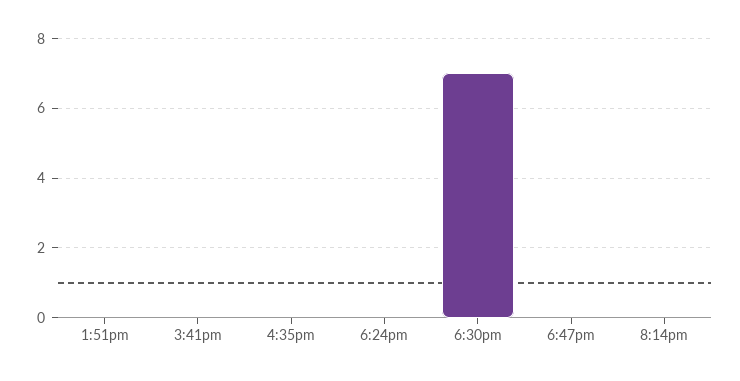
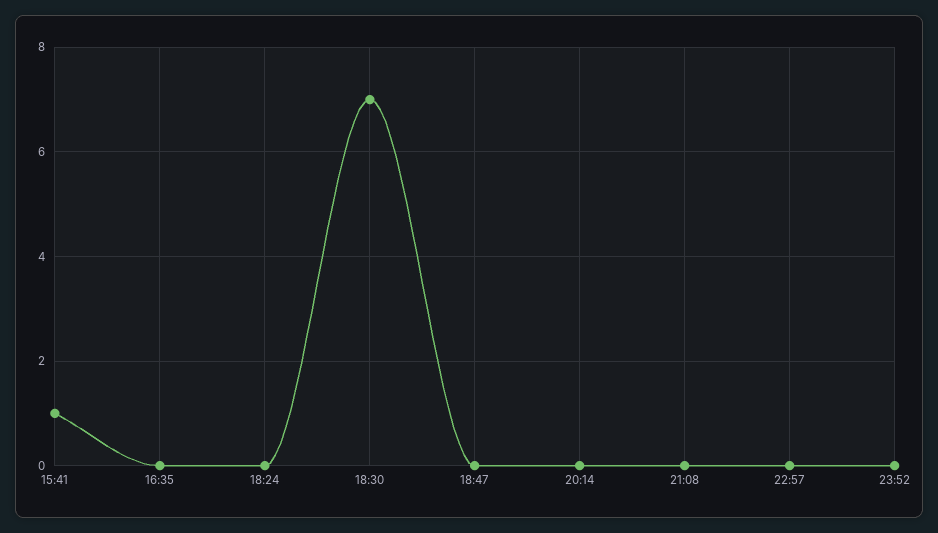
1:51pm: 0 -> none
3:41pm: 0 -> 1
21:08: none -> 0
22:57: none -> 0
23:52: none -> 0

